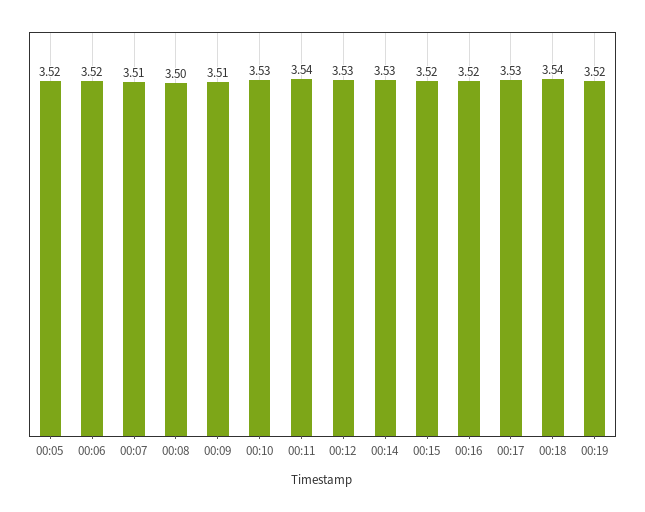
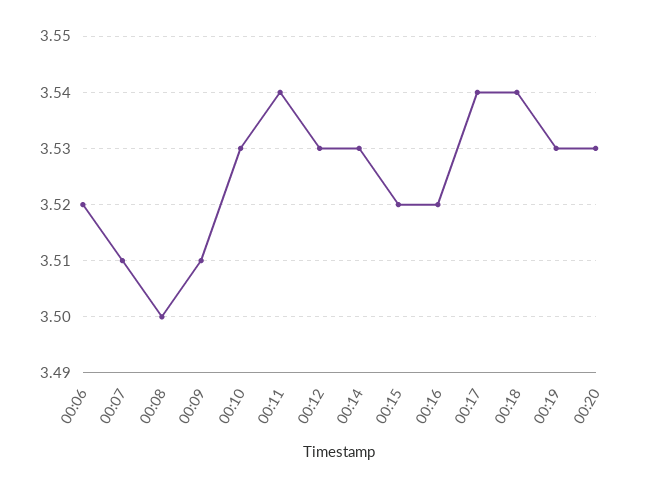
00:05: 3.52 -> none
00:17: 3.53 -> 3.54
00:19: 3.52 -> 3.53
00:20: none -> 3.53

